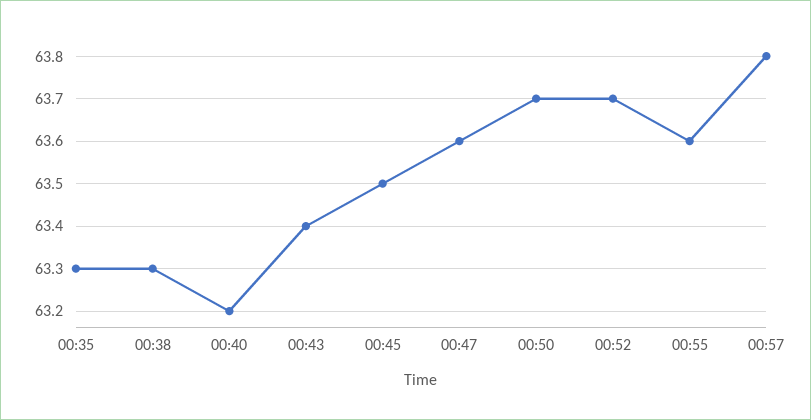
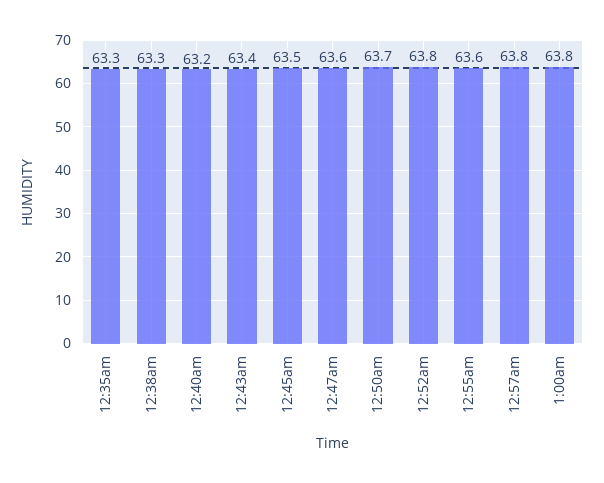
00:52: 63.7 -> 63.8
1:00am: none -> 63.8

